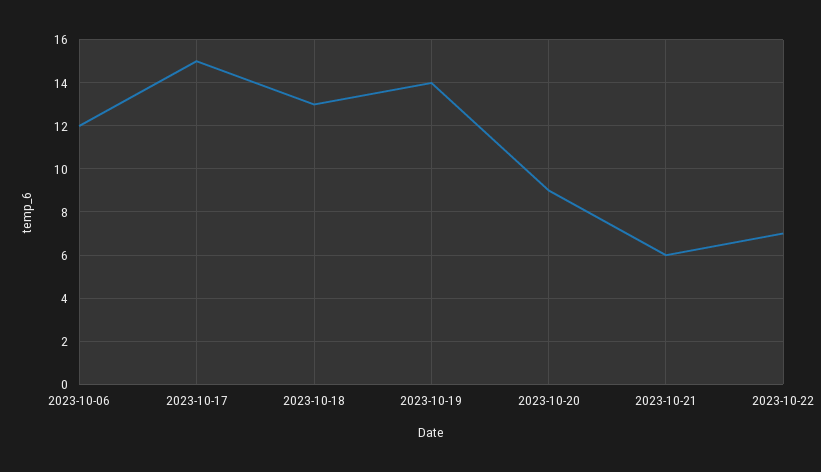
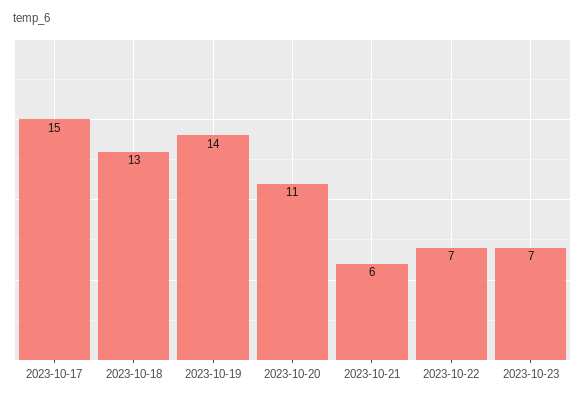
2023-10-06: 12 -> none
2023-10-20: 9 -> 11
2023-10-23: none -> 7

